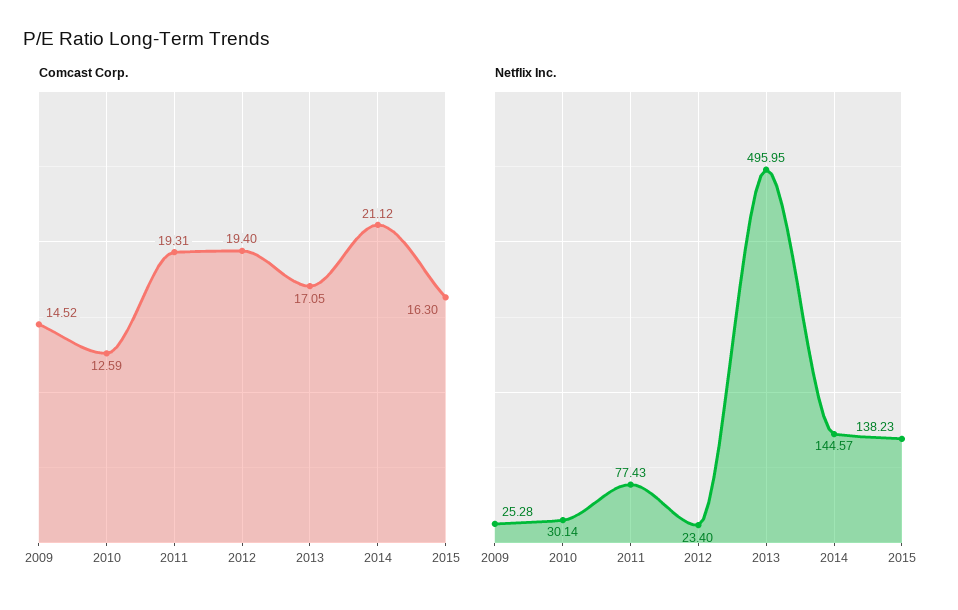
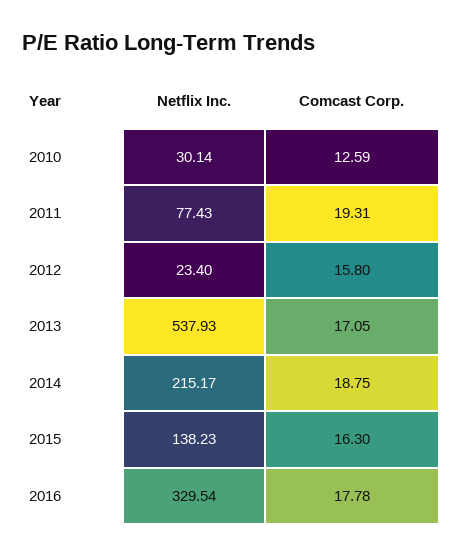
Comcast Corp., 2009: 14.52 -> none
Comcast Corp., 2012: 19.4 -> 15.8
Comcast Corp., 2014: 21.12 -> 18.75
Netflix Inc., 2009: 25.28 -> none
Netflix Inc., 2013: 495.95 -> 537.93
Netflix Inc., 2014: 144.57 -> 215.17
Netflix Inc., 2016: none -> 329.54
Comcast Corp., 2016: none -> 17.78

